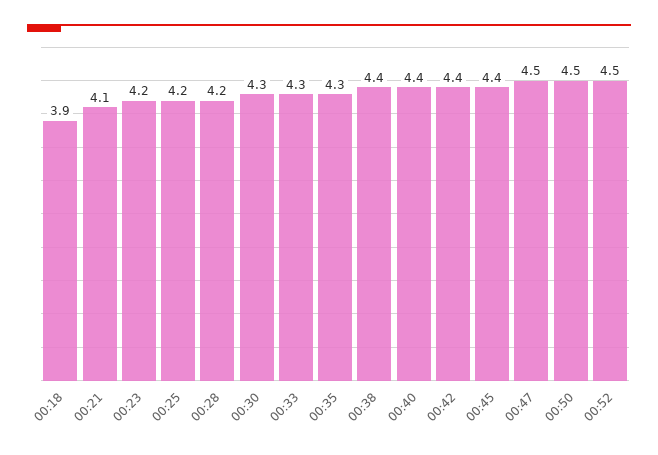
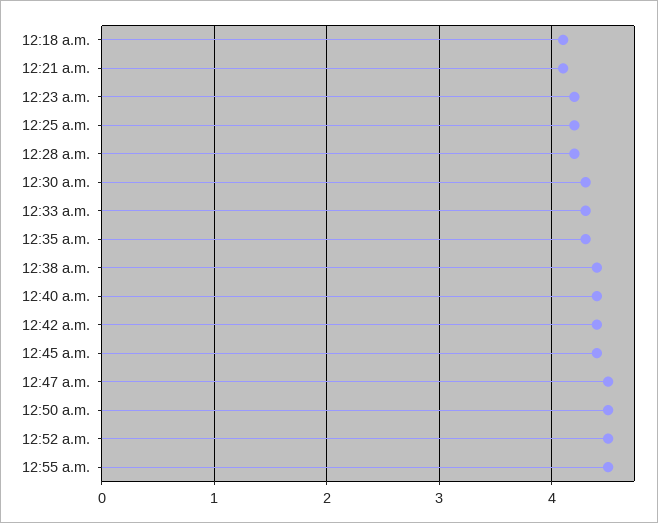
00:18: 3.9 -> 4.1
12:55 a.m.: none -> 4.5

